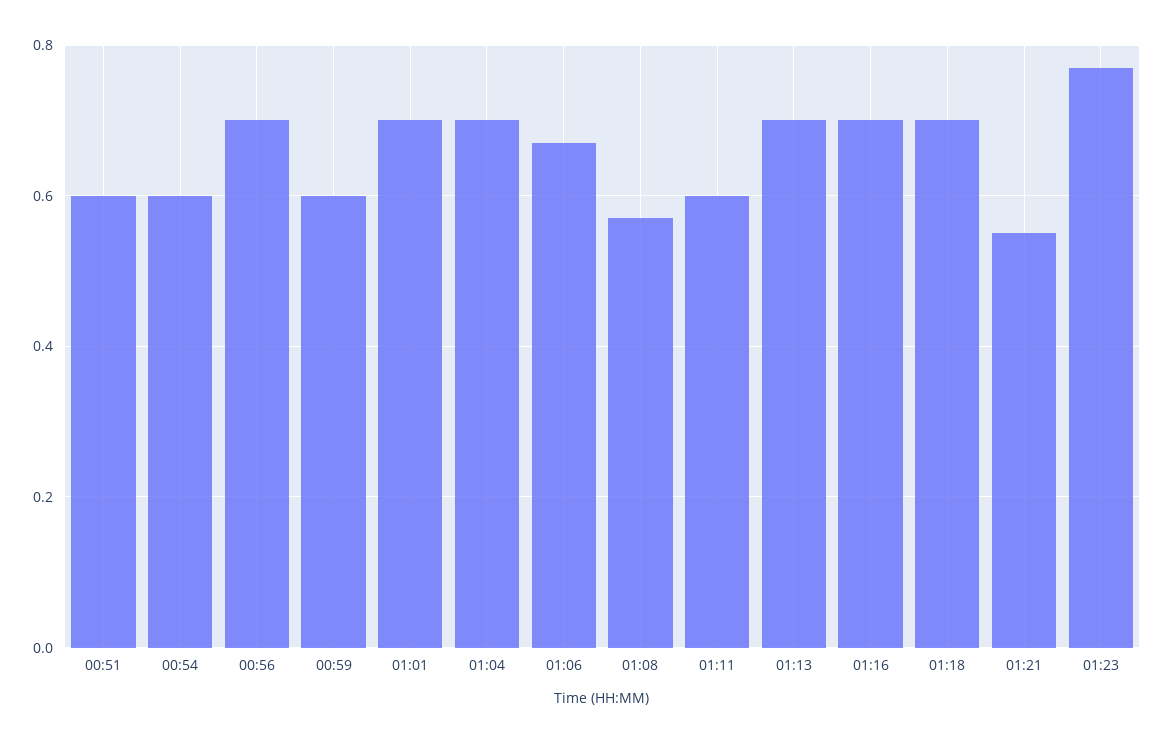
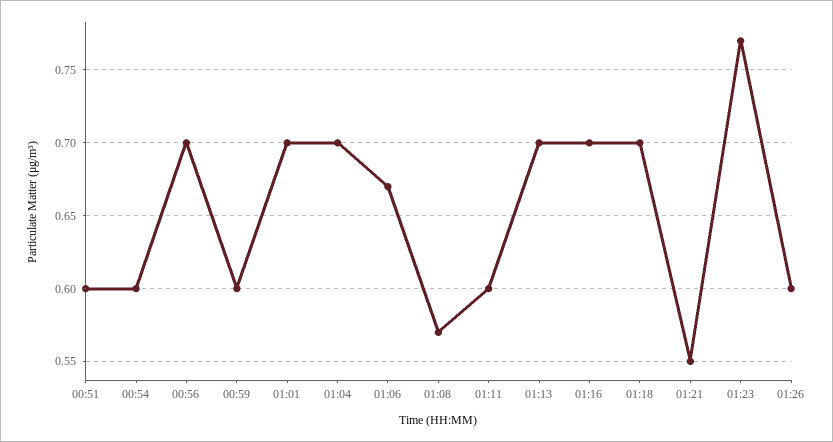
01:26: none -> 0.6

